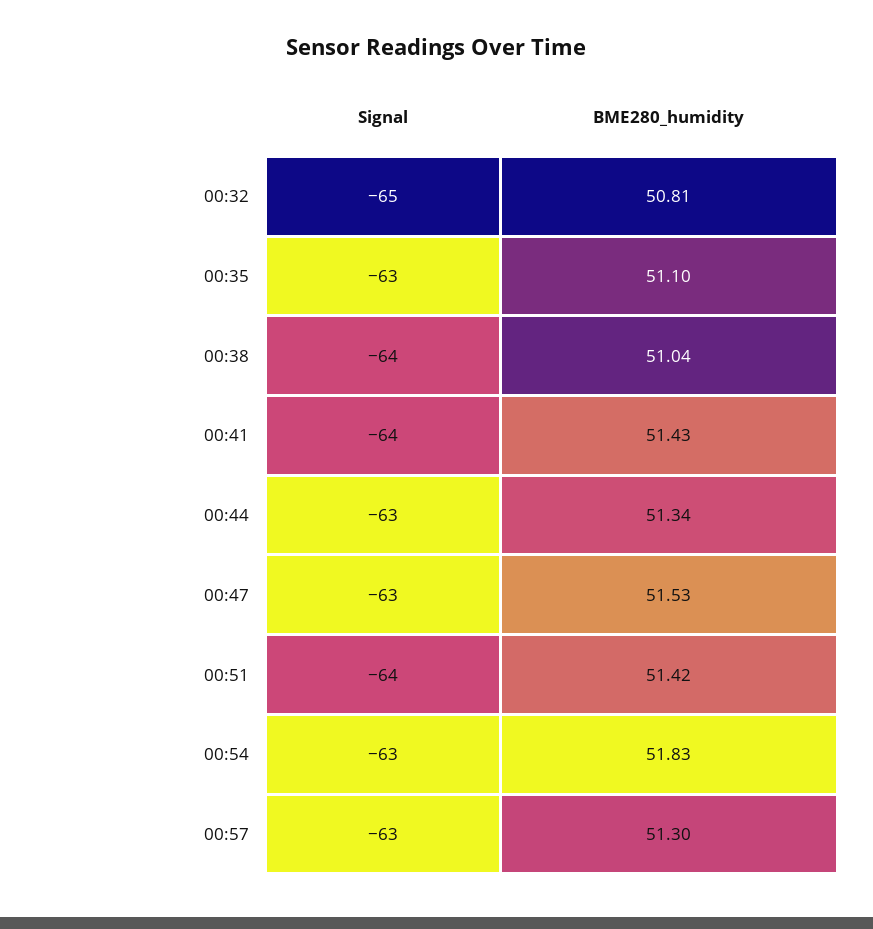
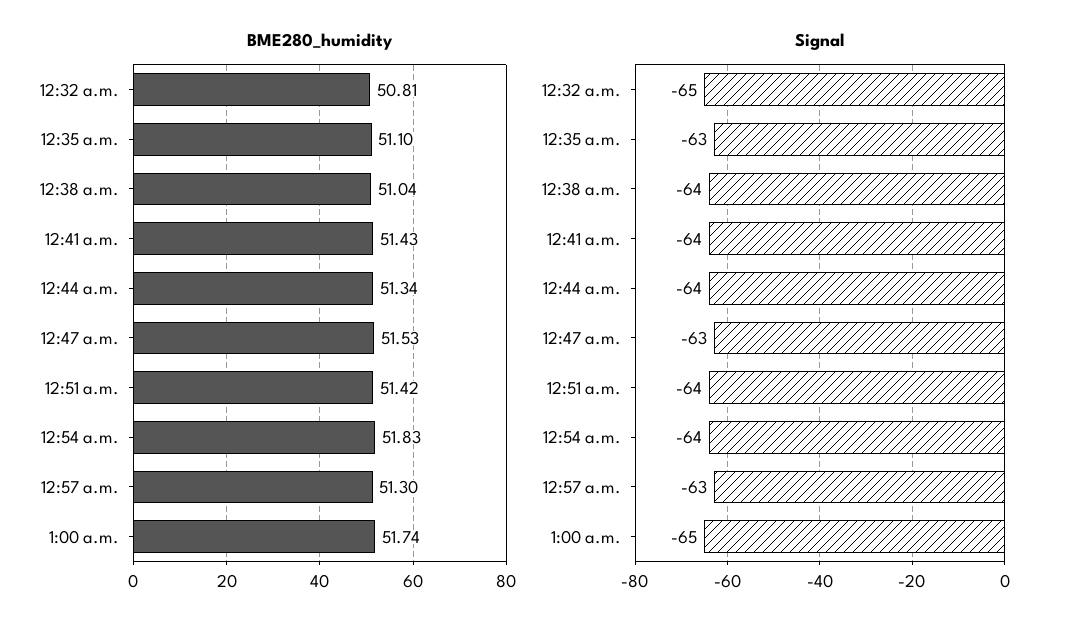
Signal, 00:44: -63 -> -64
Signal, 00:54: -63 -> -64
BME280_humidity, 1:00 a.m.: none -> 51.74
Signal, 1:00 a.m.: none -> -65

